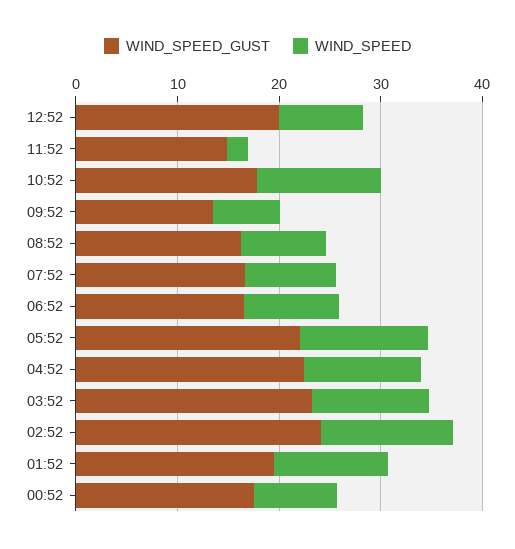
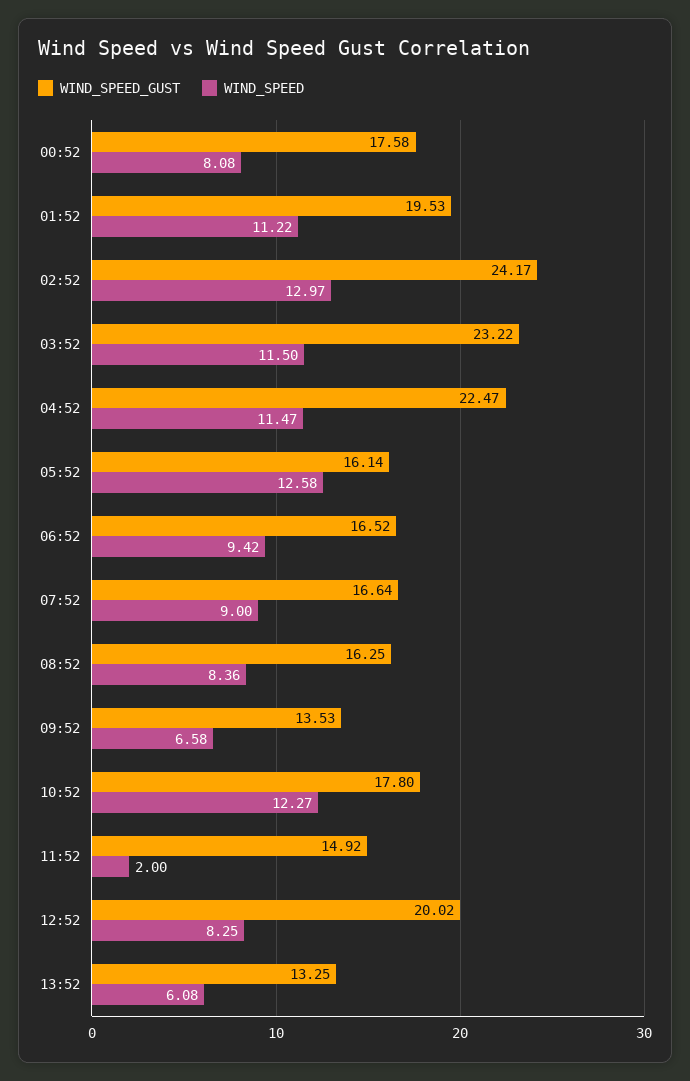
WIND_SPEED_GUST, 05:52: 22 -> 16.14
WIND_SPEED_GUST, 13:52: none -> 13.25
WIND_SPEED, 13:52: none -> 6.08

